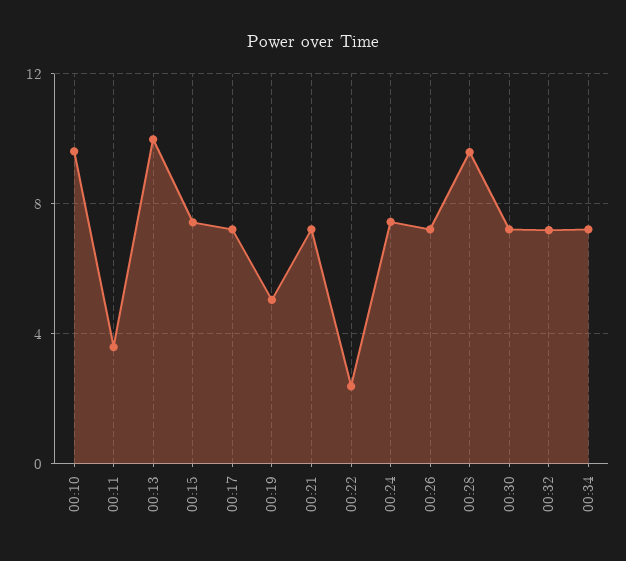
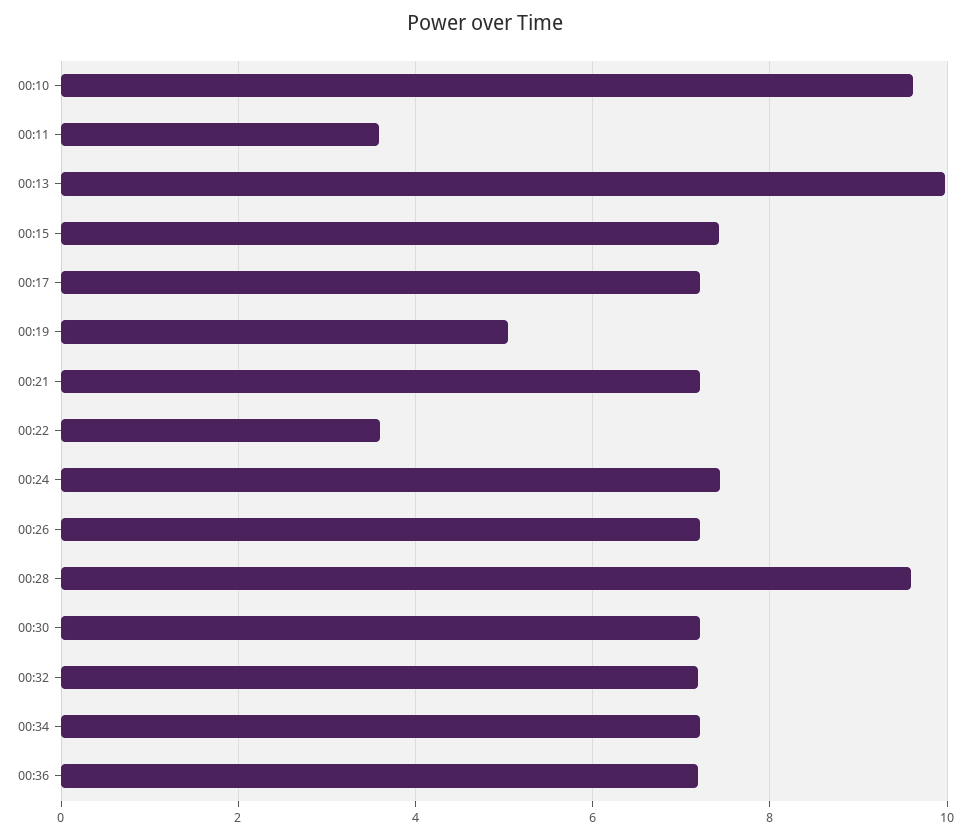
00:22: 2.5 -> 3.6
00:36: none -> 7.2

